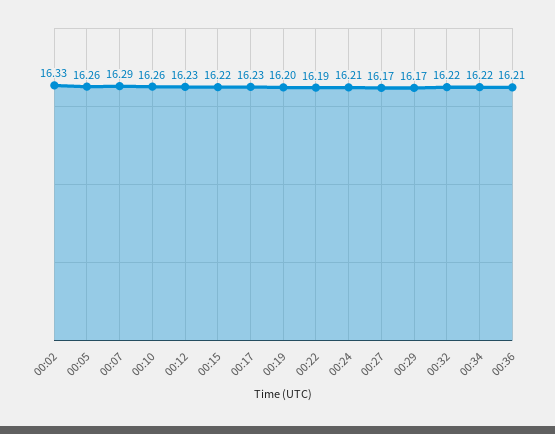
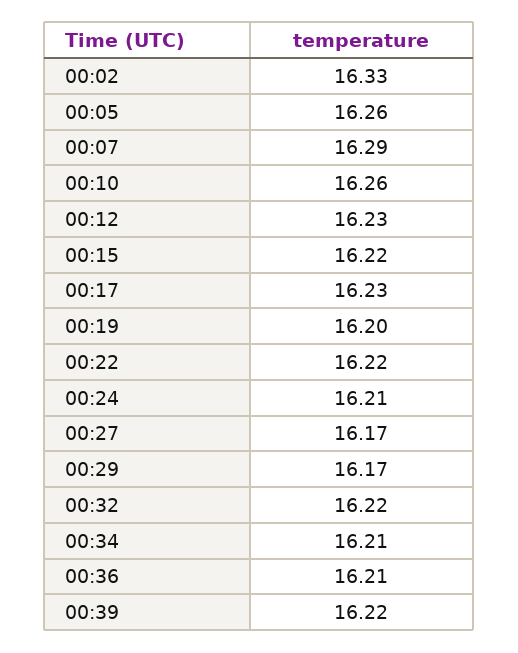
00:22: 16.19 -> 16.22
00:34: 16.22 -> 16.21
00:39: none -> 16.22

